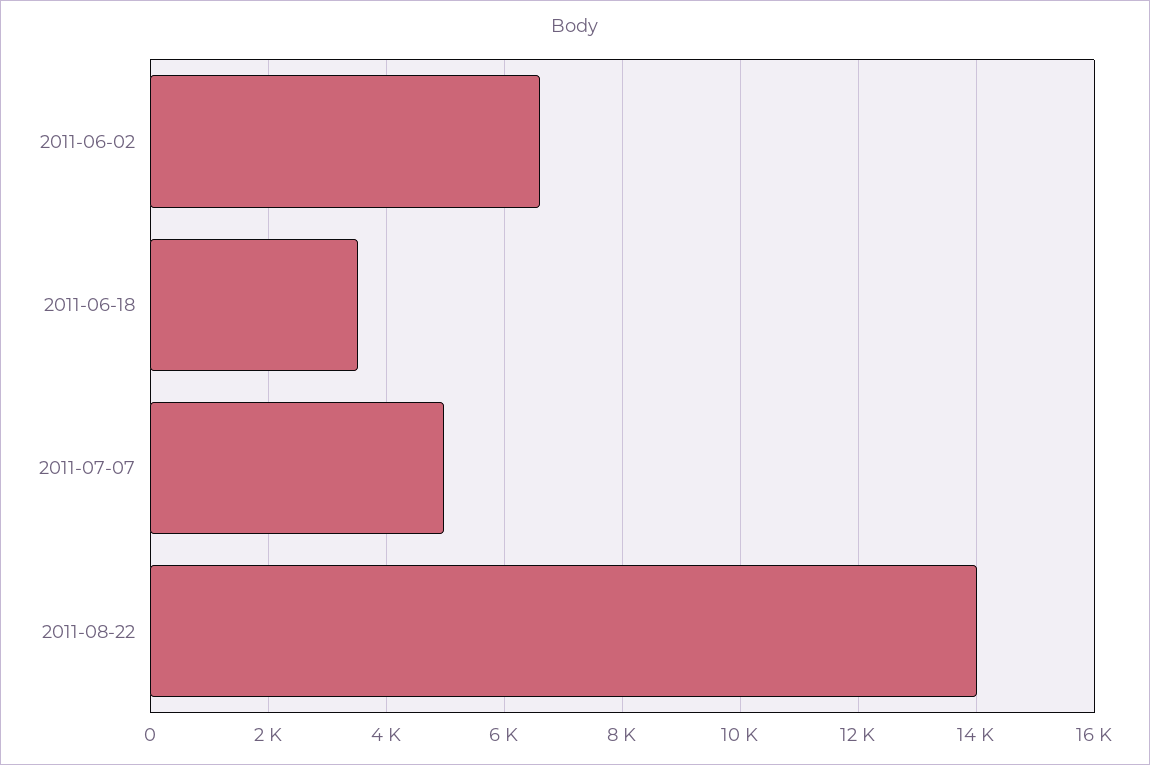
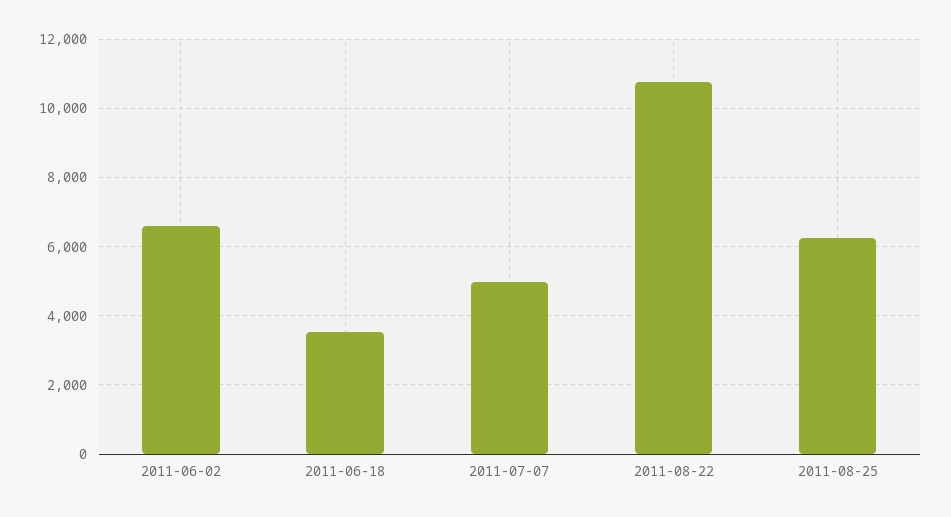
2011-08-22: 14000 -> 10800
2011-08-25: none -> 6200

